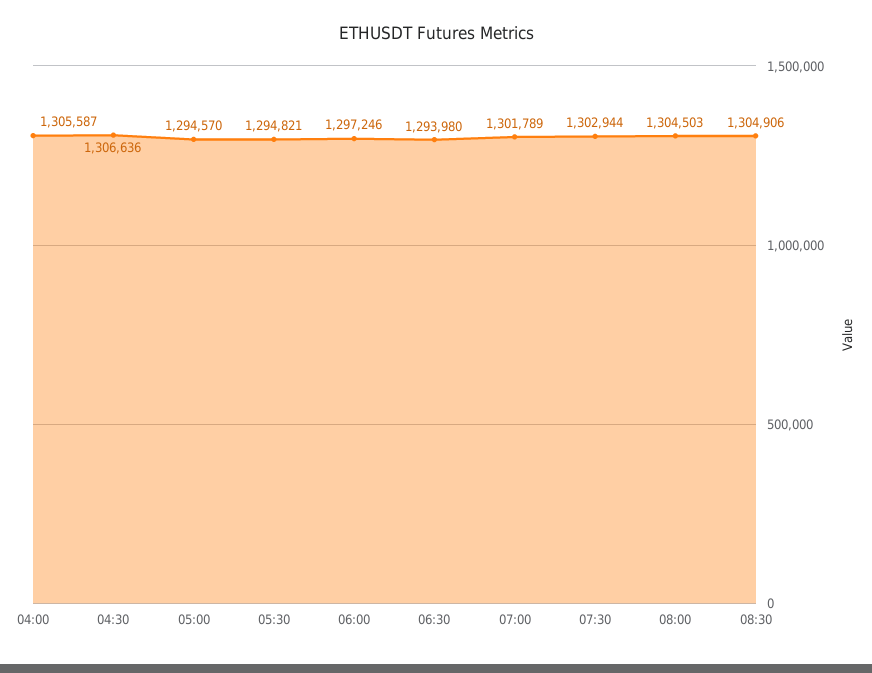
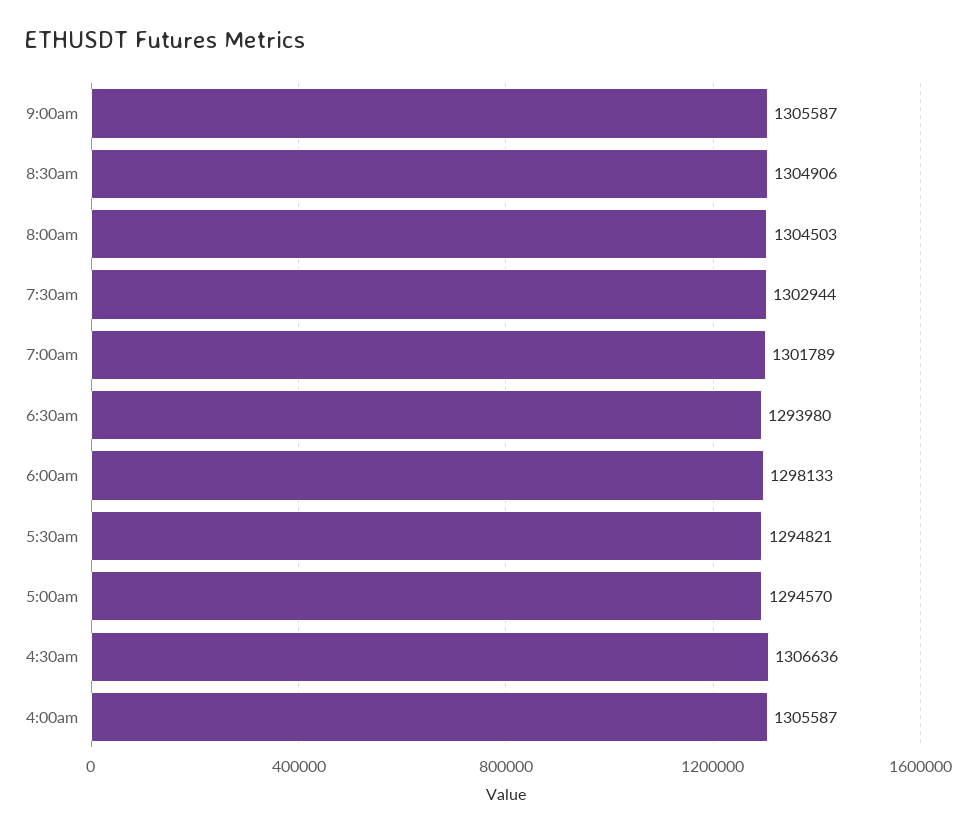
06:00: 1297246 -> 1298133
9:00am: none -> 1305587

